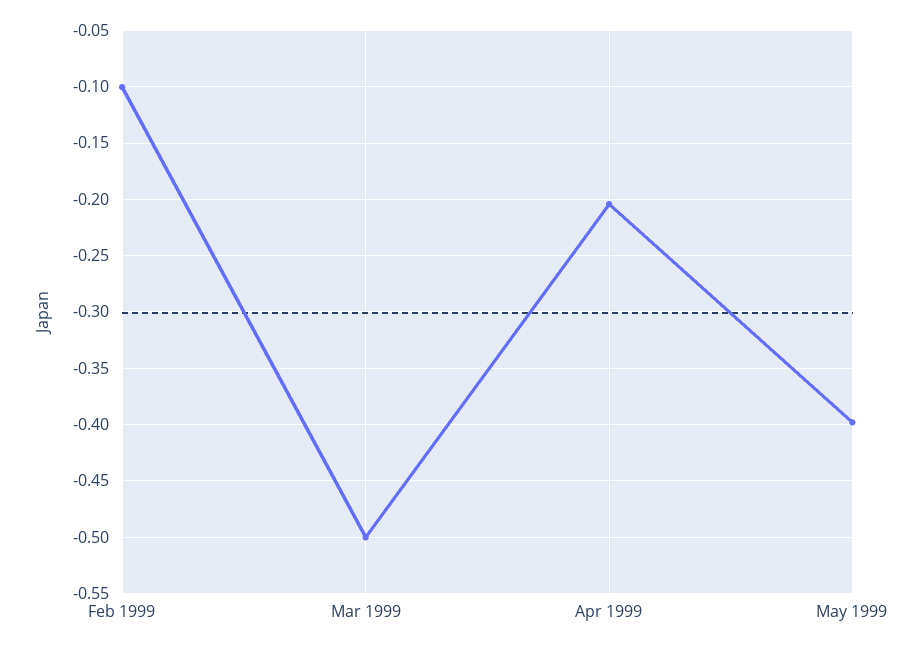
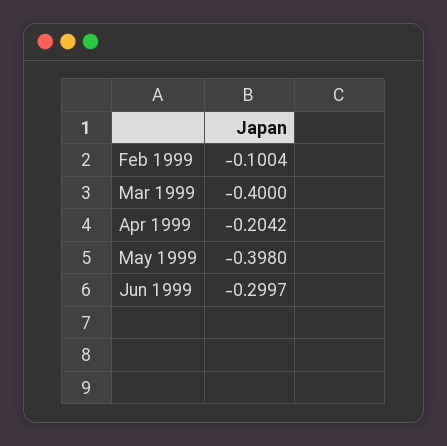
Mar 1999: -0.5 -> -0.4
Jun 1999: none -> -0.2997

